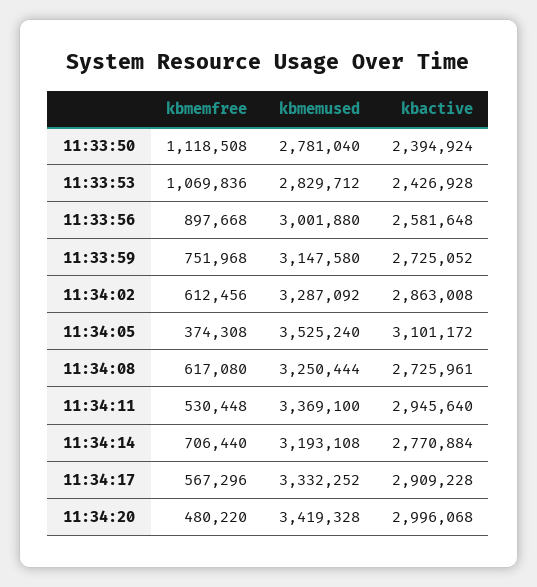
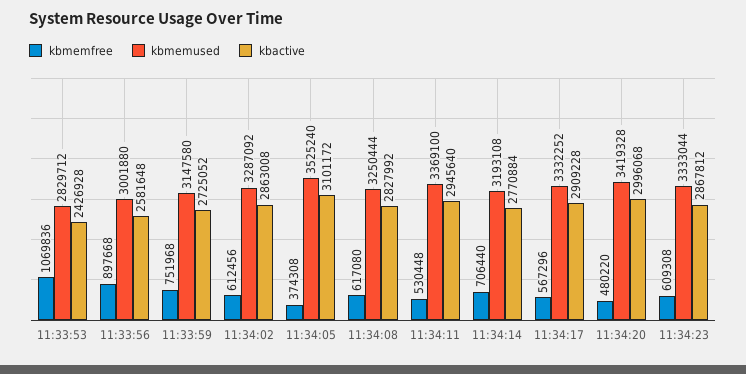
kbmemfree, 11:33:50: 1118508 -> none
kbmemused, 11:33:50: 2781040 -> none
kbactive, 11:33:50: 2394924 -> none
kbactive, 11:34:08: 2725961 -> 2827992
kbmemfree, 11:34:23: none -> 609308
kbmemused, 11:34:23: none -> 3333044
kbactive, 11:34:23: none -> 2867812

